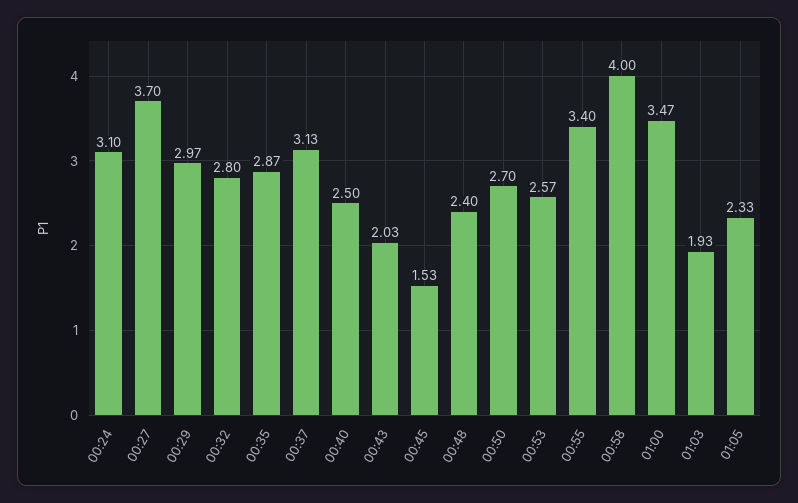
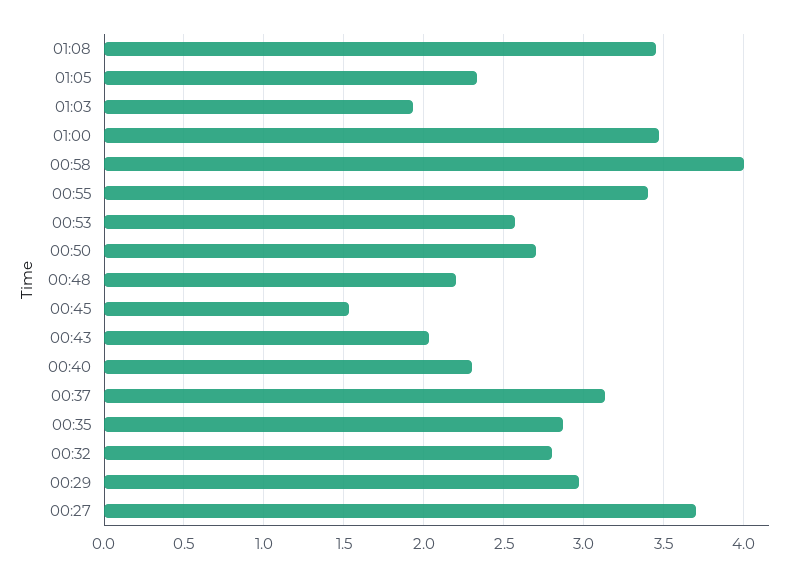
00:24: 3.1 -> none
00:40: 2.5 -> 2.3
00:48: 2.4 -> 2.2
01:08: none -> 3.45

